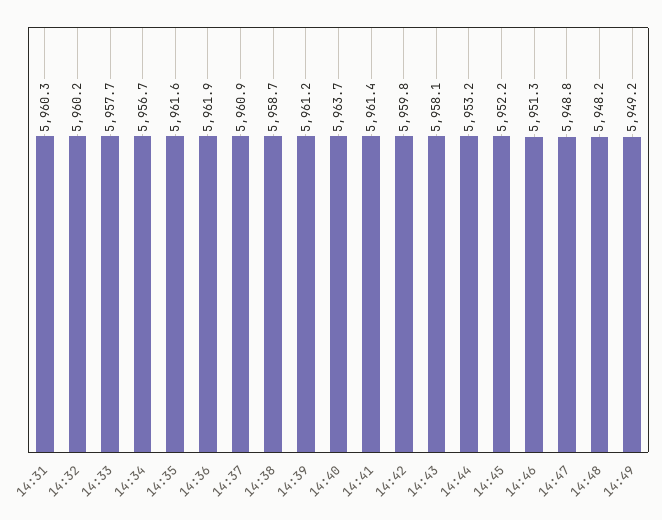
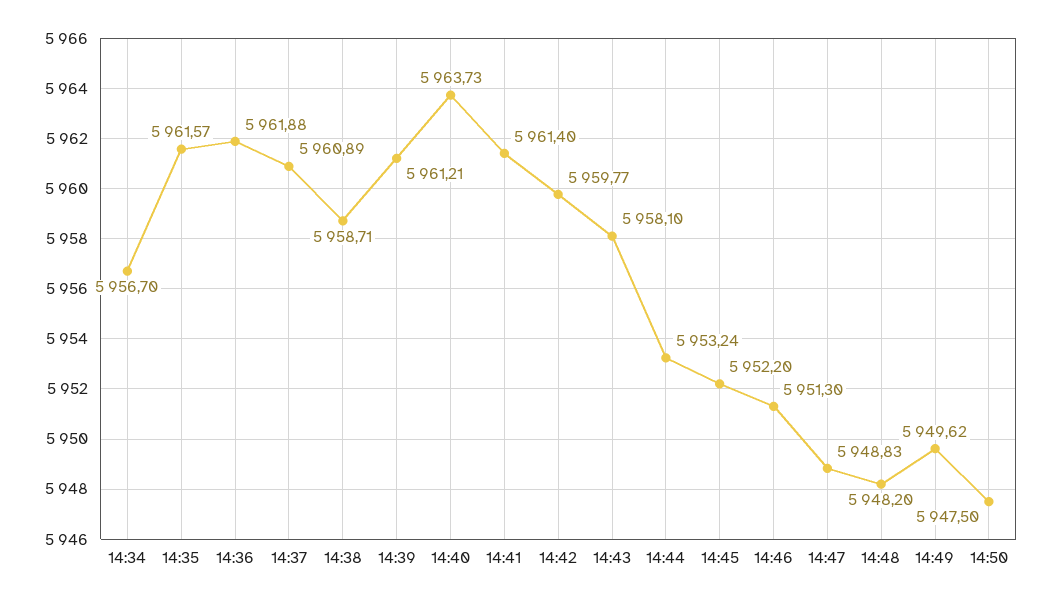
14:31: 5960.3 -> none
14:32: 5960.2 -> none
14:33: 5957.7 -> none
14:49: 5949.2 -> 5949.62
14:50: none -> 5947.5

